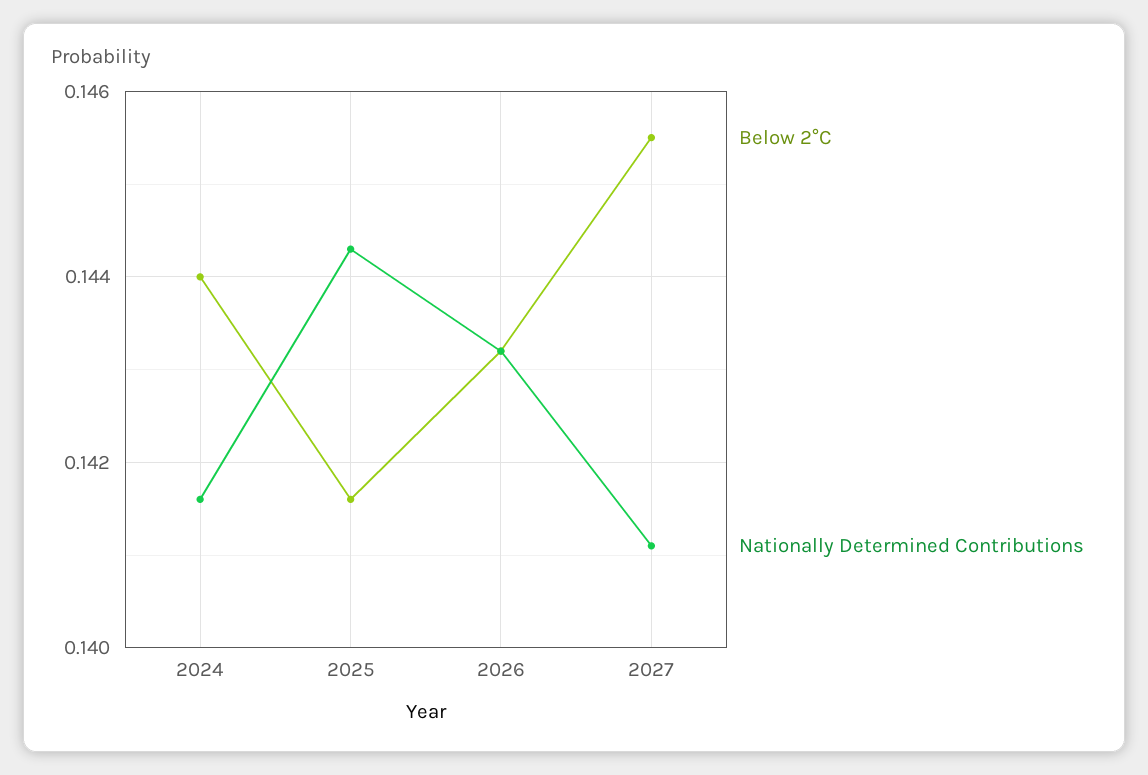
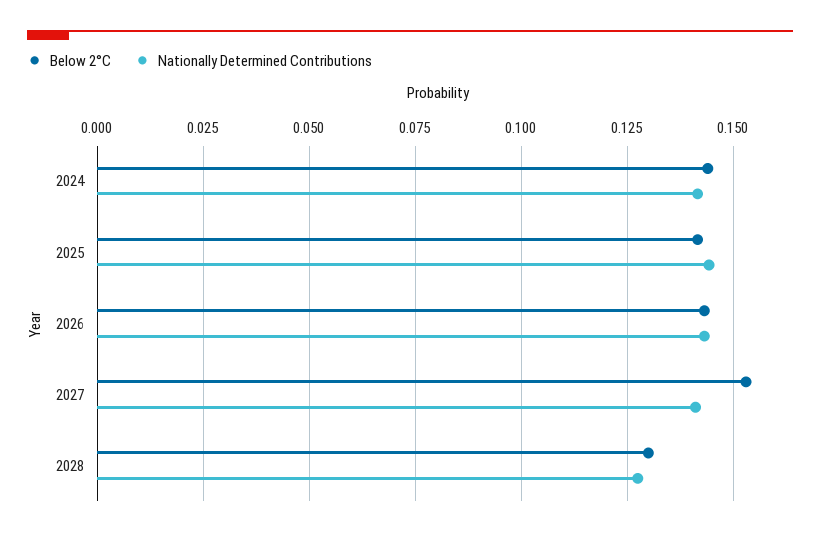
Below 2°C, 2027: 0.1455 -> 0.1525
Below 2°C, 2028: none -> 0.13
Nationally Determined Contributions, 2028: none -> 0.1275

